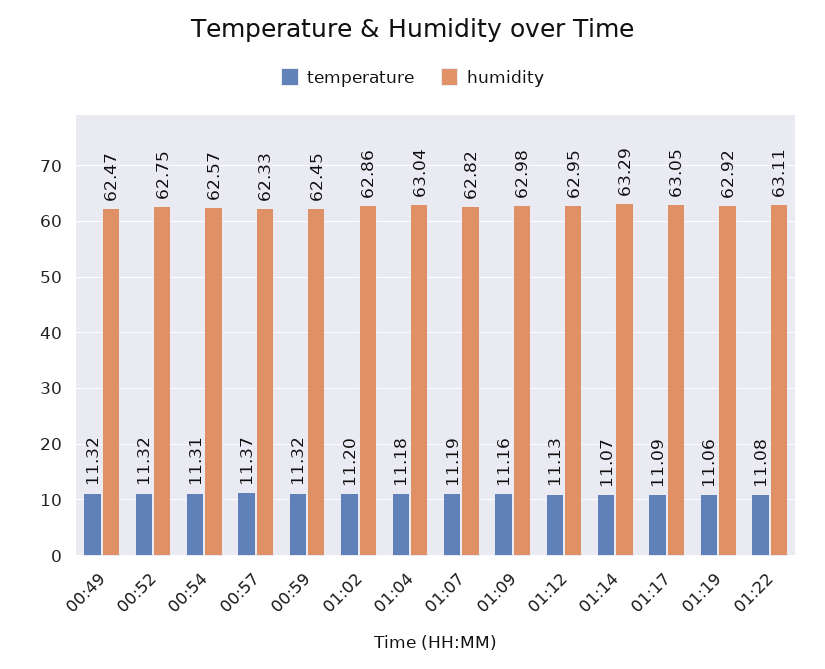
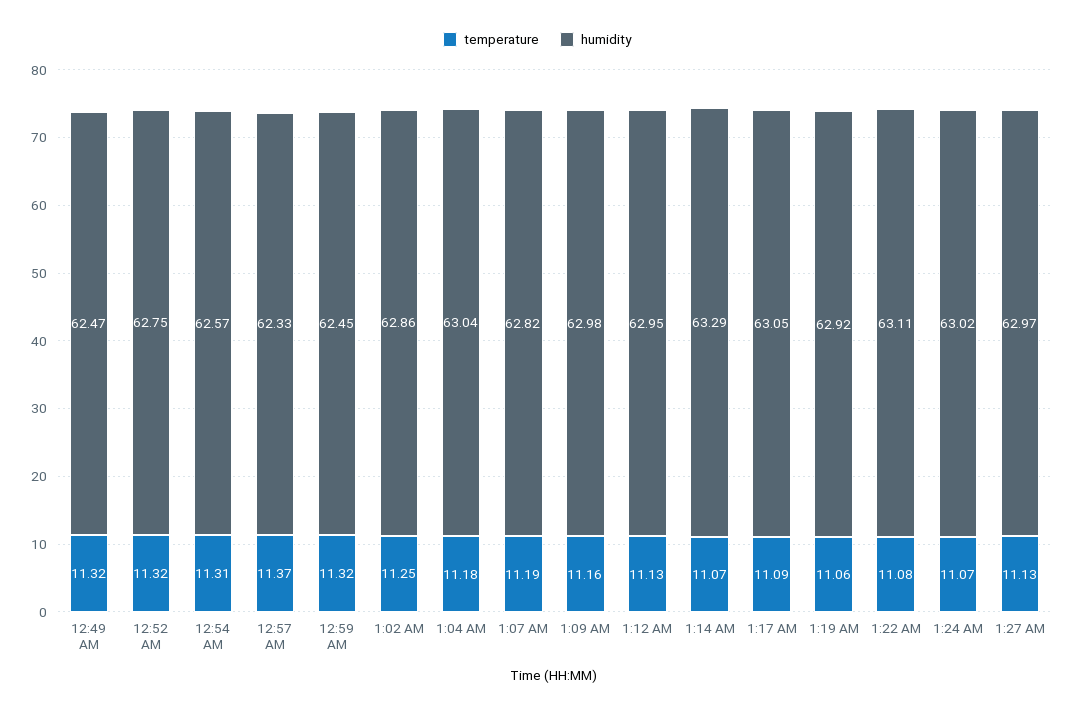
temperature, 01:02: 11.2 -> 11.25
temperature, 1:24 AM: none -> 11.07
humidity, 1:24 AM: none -> 63.02
temperature, 1:27 AM: none -> 11.13
humidity, 1:27 AM: none -> 62.97

